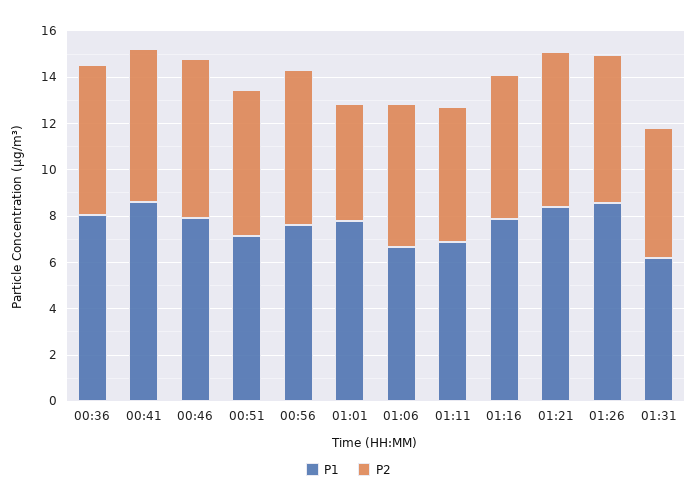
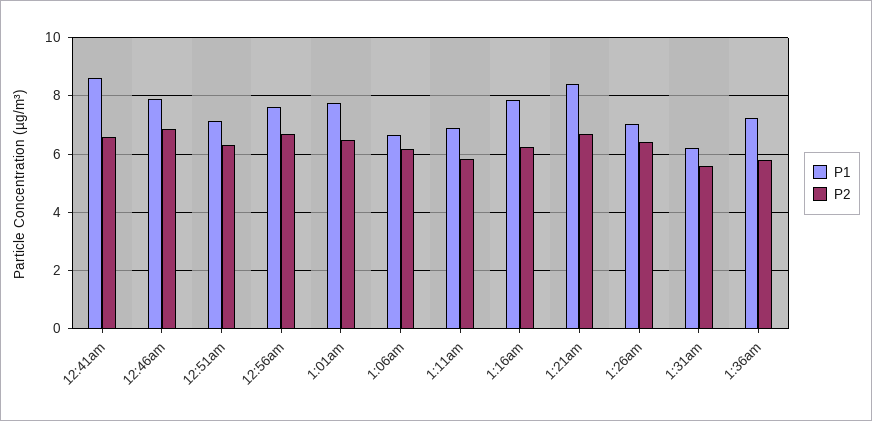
P1, 00:36: 8 -> none
P2, 00:36: 6.5 -> none
P2, 01:01: 5 -> 6.5
P1, 01:26: 8.5 -> 7
P1, 1:36am: none -> 7.25
P2, 1:36am: none -> 5.75

